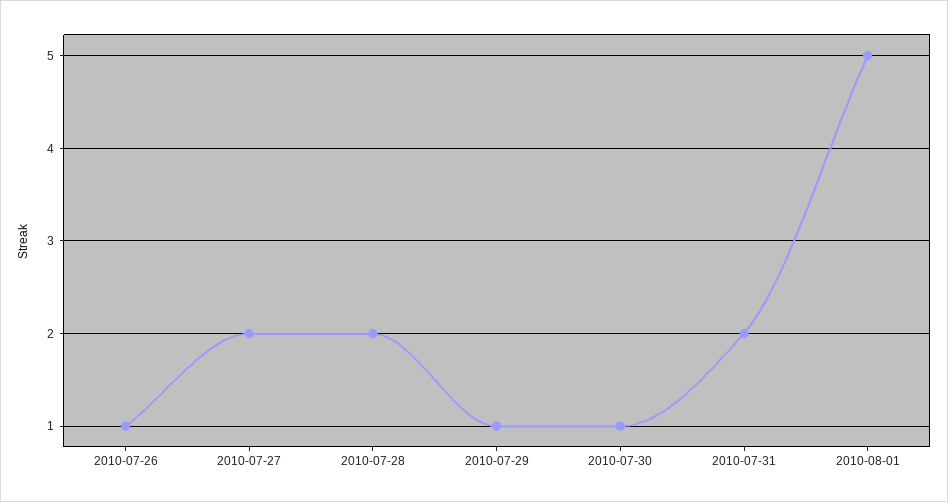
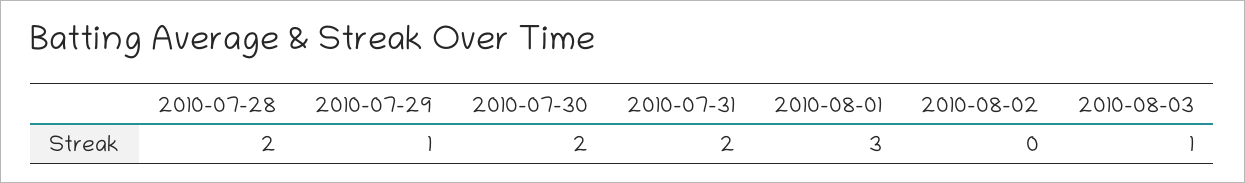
2010-07-26: 1 -> none
2010-07-27: 2 -> none
2010-07-30: 1 -> 2
2010-08-01: 5 -> 3
2010-08-02: none -> 0
2010-08-03: none -> 1

